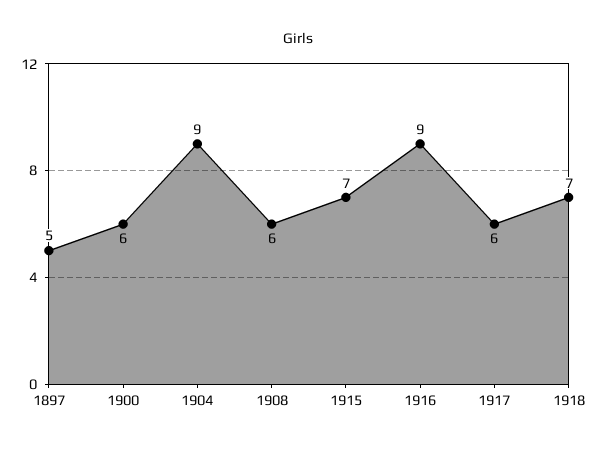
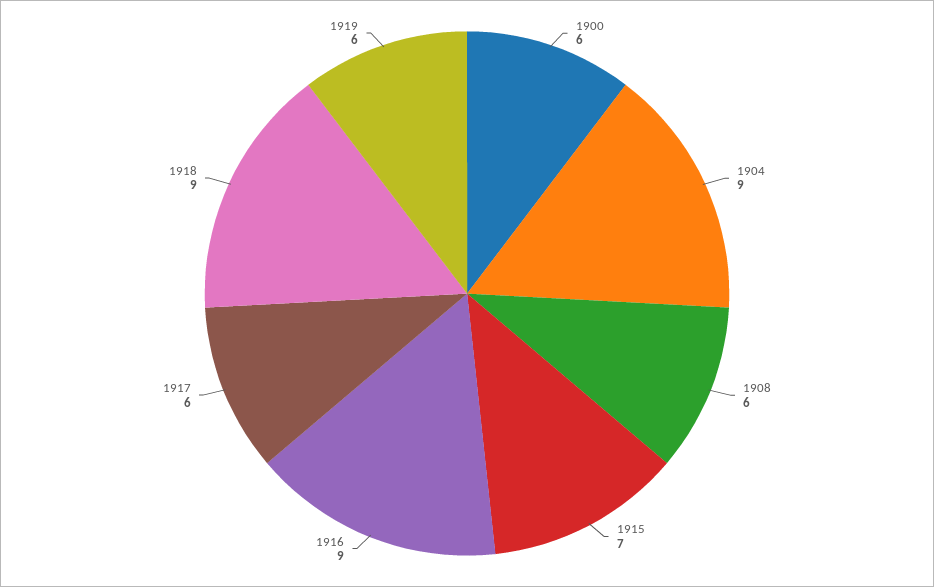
1897: 5 -> none
1918: 7 -> 9
1919: none -> 6

